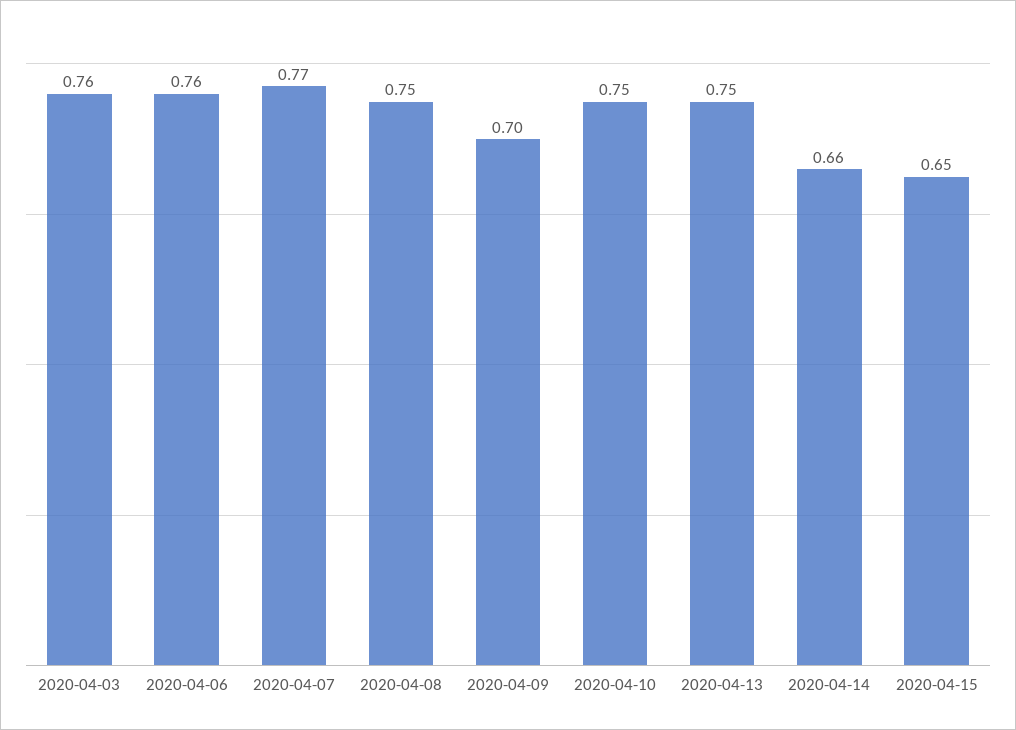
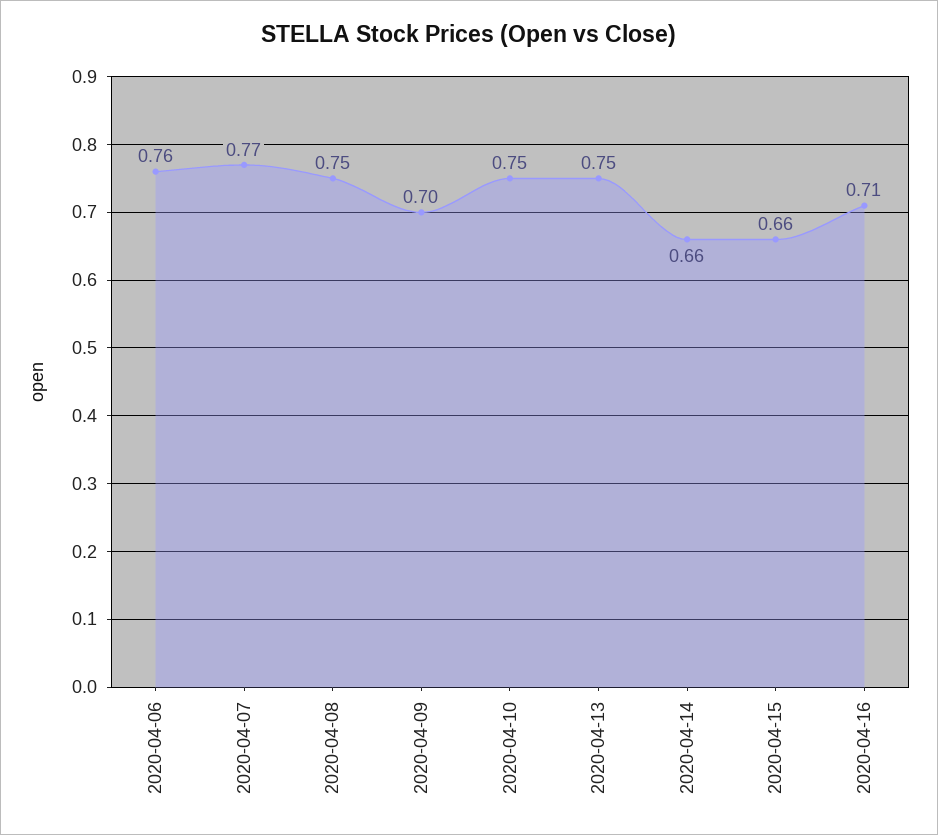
2020-04-03: 0.76 -> none
2020-04-15: 0.65 -> 0.66
2020-04-16: none -> 0.71

